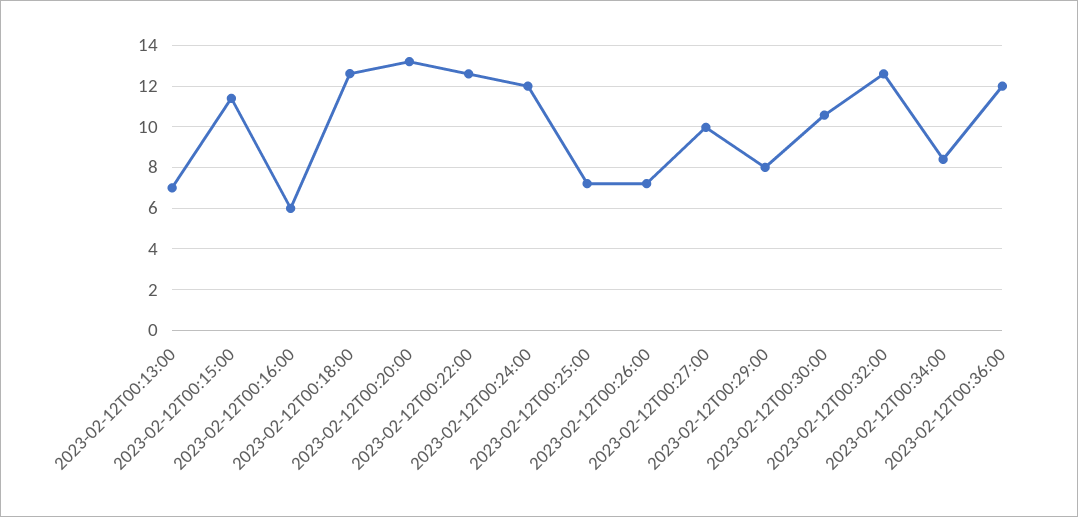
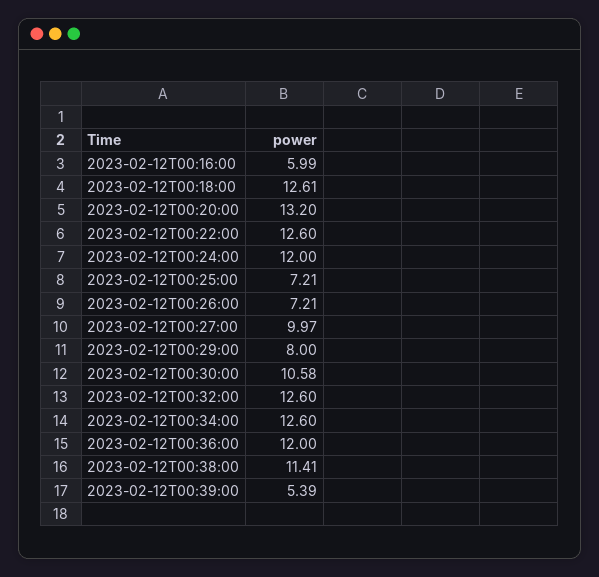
2023-02-12T00:13:00: 7 -> none
2023-02-12T00:15:00: 11.5 -> none
2023-02-12T00:34:00: 8.5 -> 12.6
2023-02-12T00:38:00: none -> 11.41
2023-02-12T00:39:00: none -> 5.39

